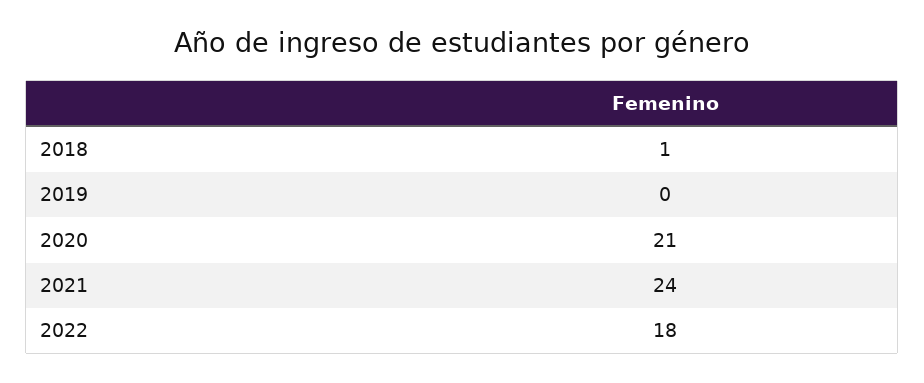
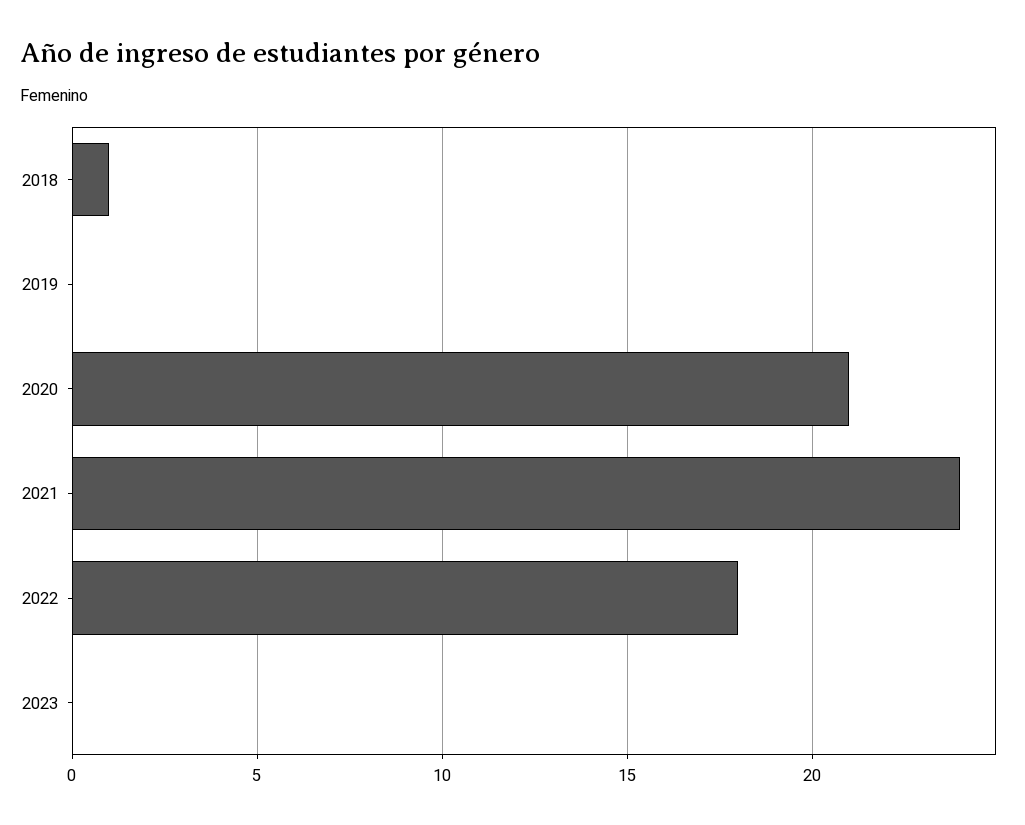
2023: none -> 0

